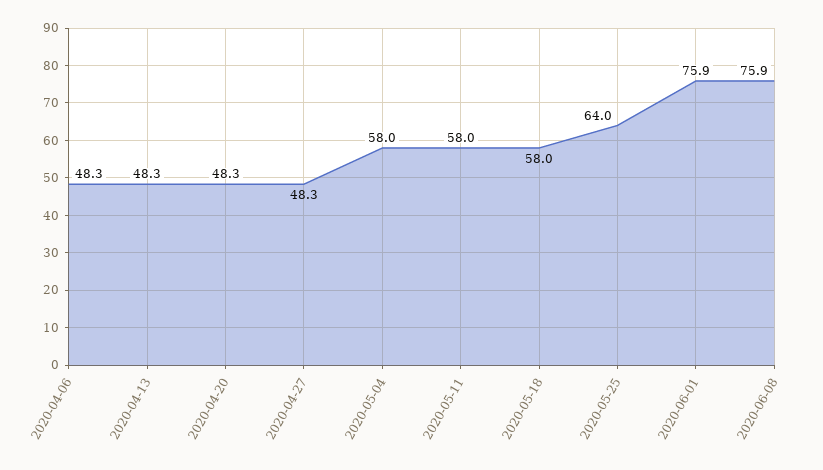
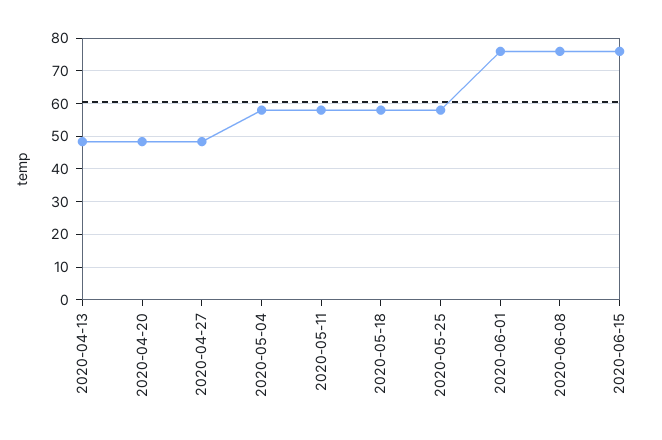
2020-04-06: 48.3 -> none
2020-05-25: 64 -> 58
2020-06-15: none -> 76

